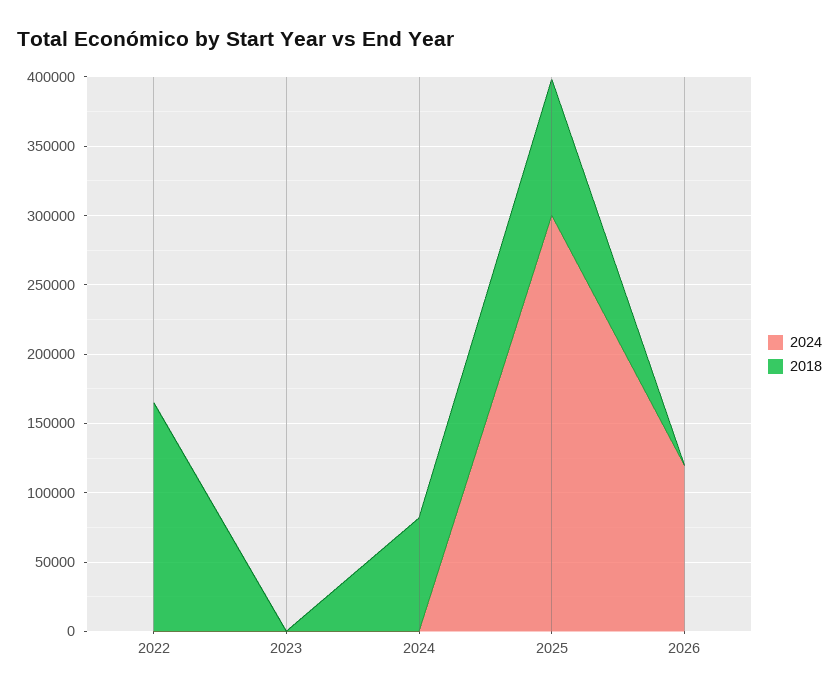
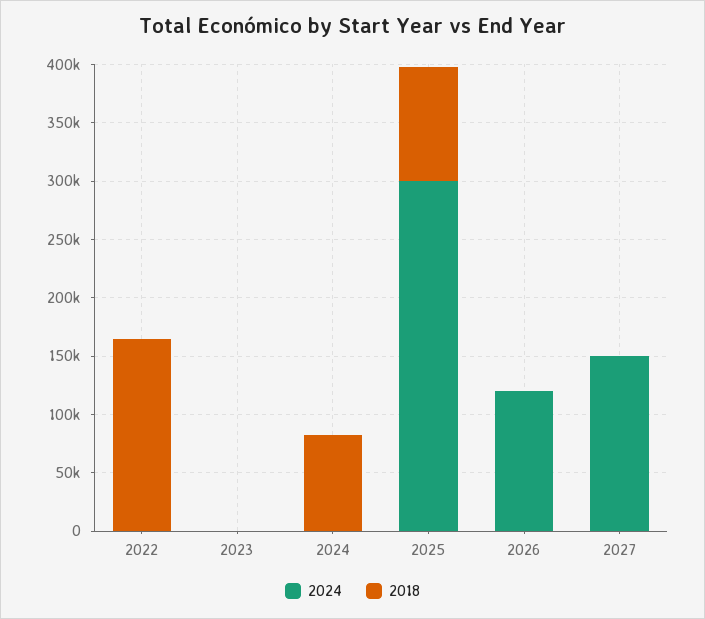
2024, 2027: none -> 150000
2018, 2027: none -> 0

